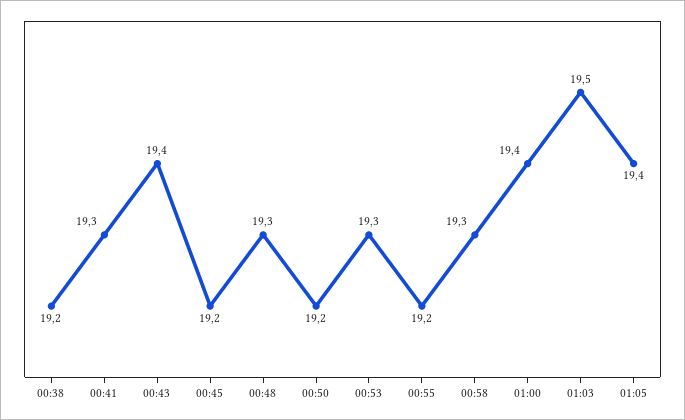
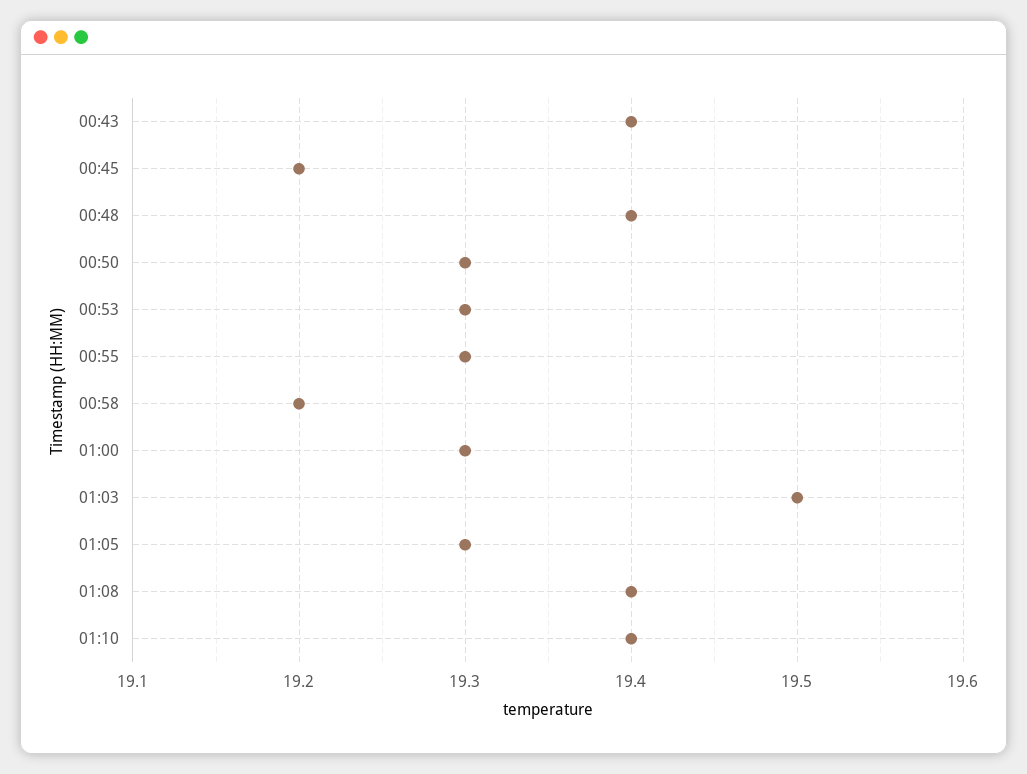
00:38: 19.2 -> none
00:41: 19.3 -> none
00:48: 19.3 -> 19.4
00:50: 19.2 -> 19.3
00:55: 19.2 -> 19.3
00:58: 19.3 -> 19.2
01:00: 19.4 -> 19.3
01:05: 19.4 -> 19.3
01:08: none -> 19.4
01:10: none -> 19.4

